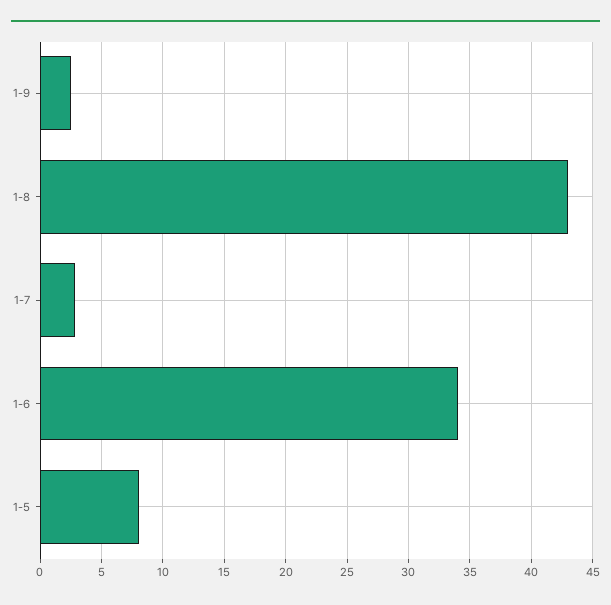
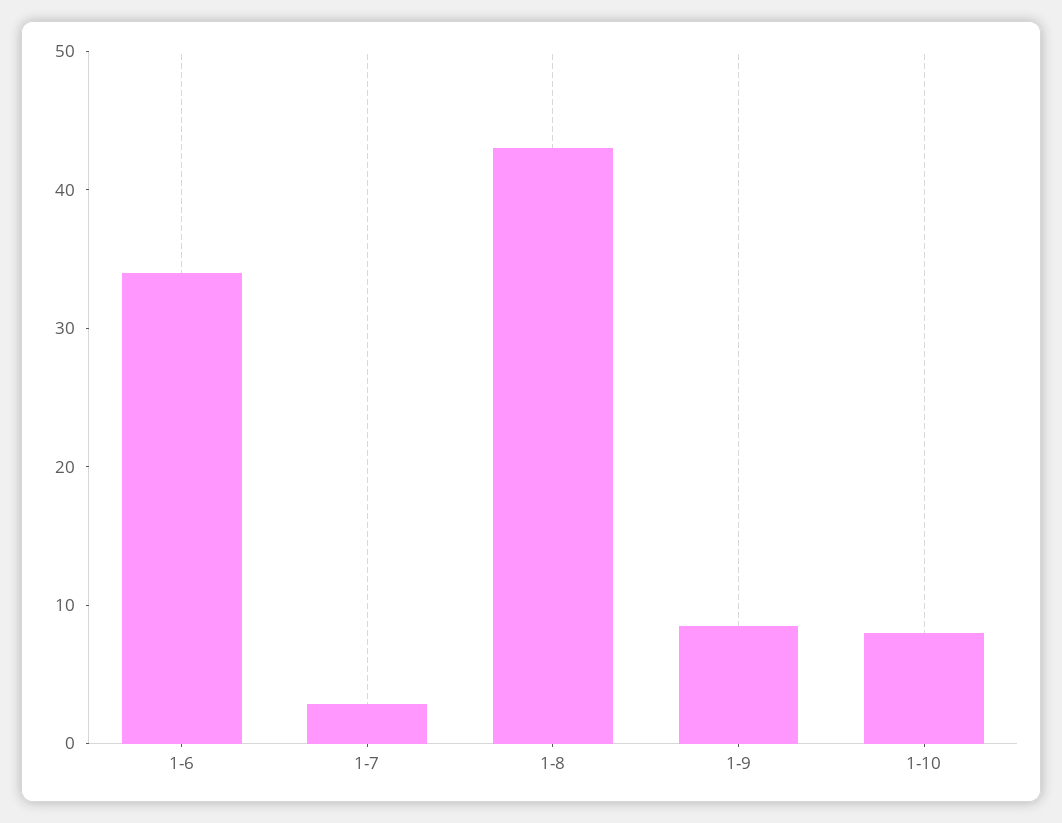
1-9: 2.5 -> 8
1-5: 8 -> none
1-10: none -> 8

